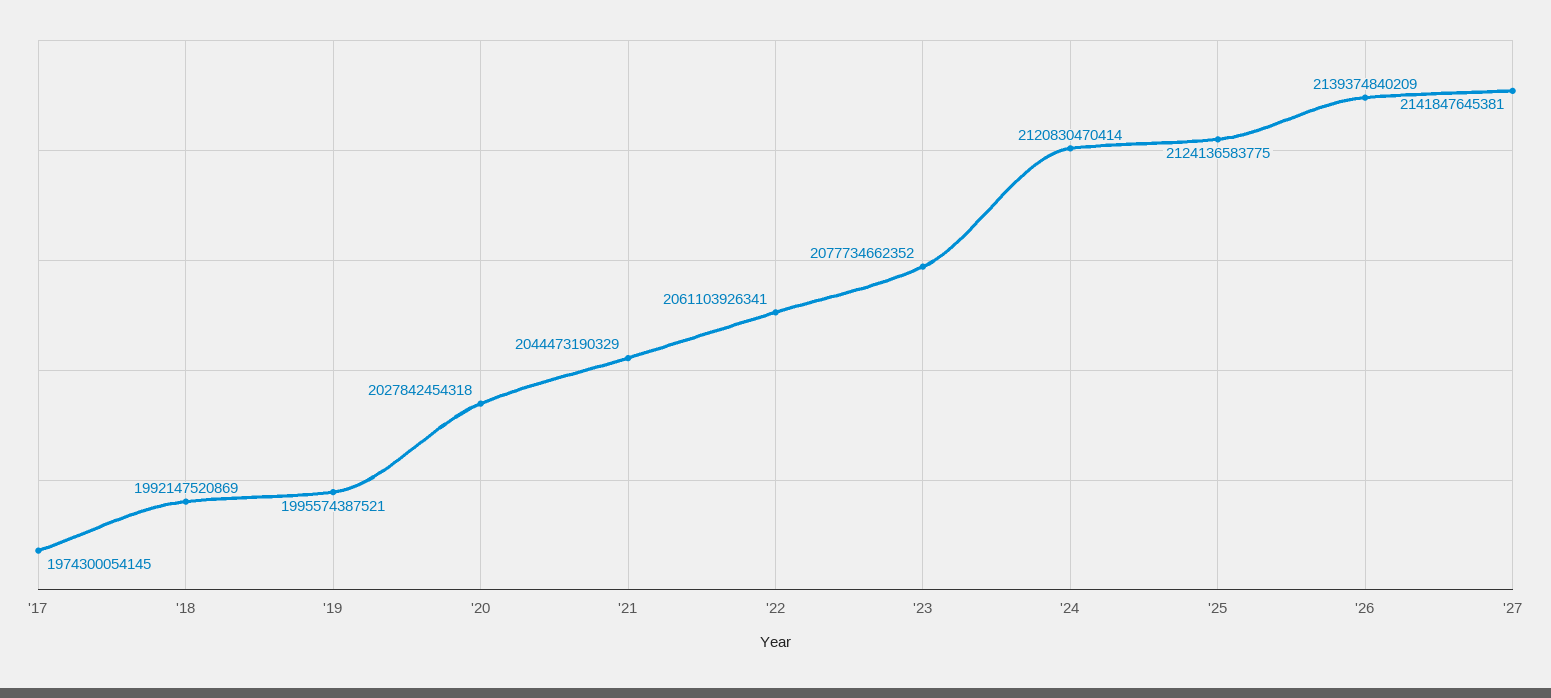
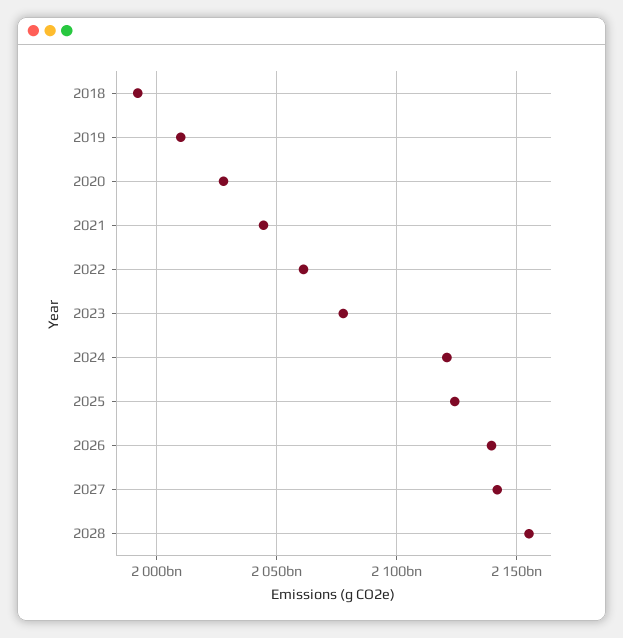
'17: 1974300054145 -> none
'19: 1995574387521 -> 2010000000000
2028: none -> 2155000000000

